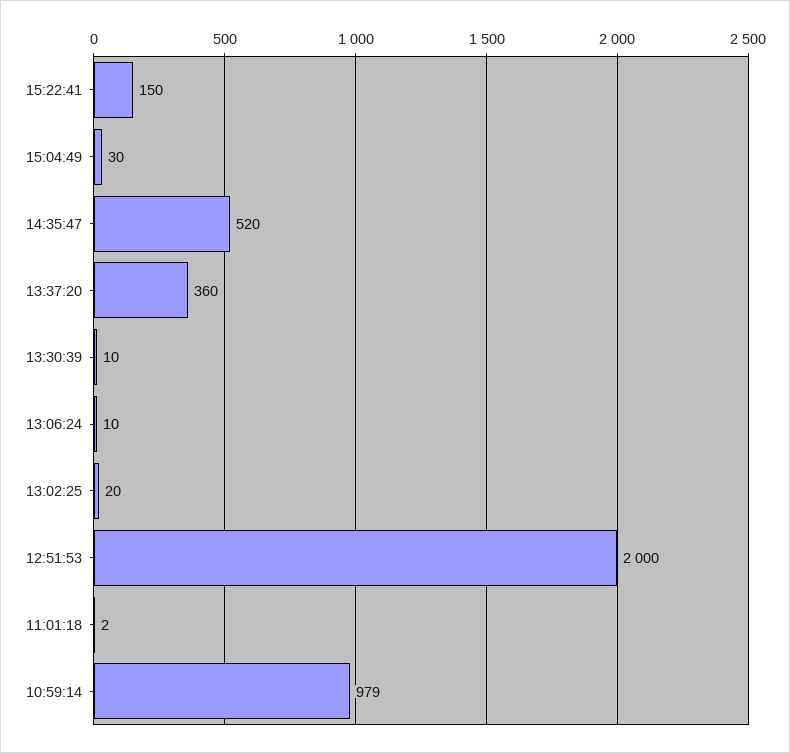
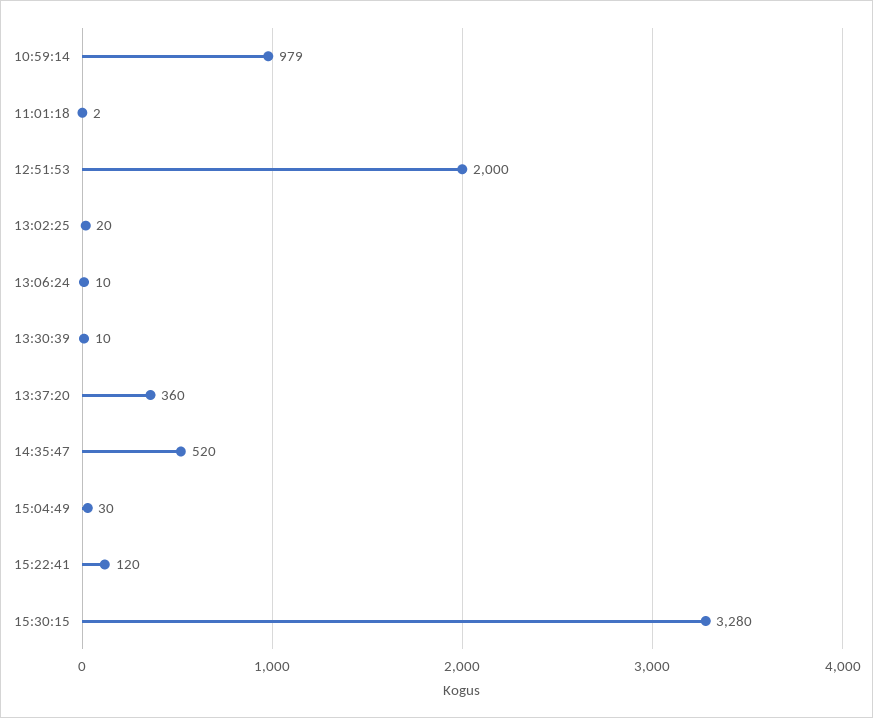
15:22:41: 150 -> 120
15:30:15: none -> 3280

